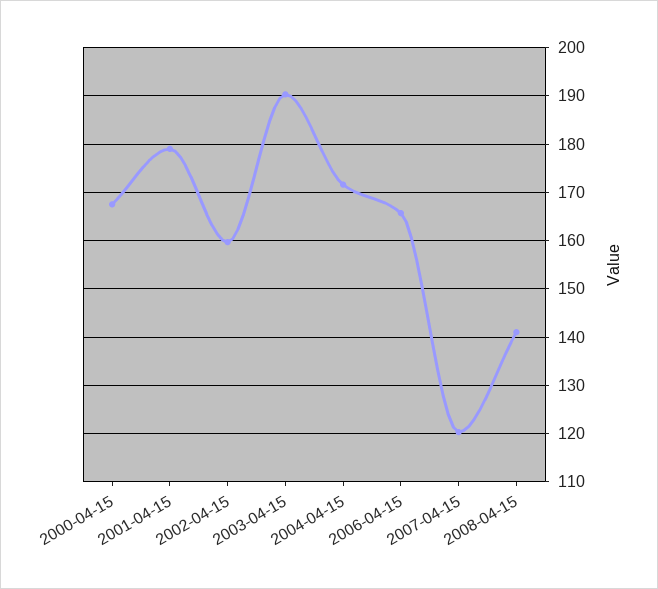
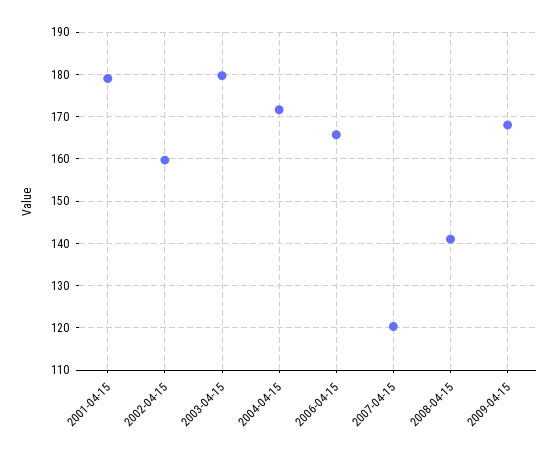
2000-04-15: 168 -> none
2003-04-15: 190 -> 180
2009-04-15: none -> 168

